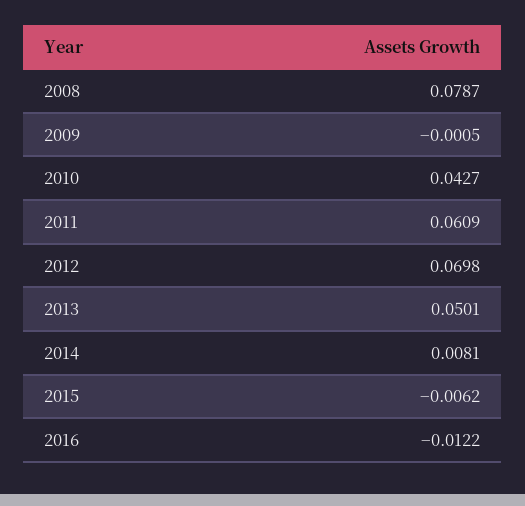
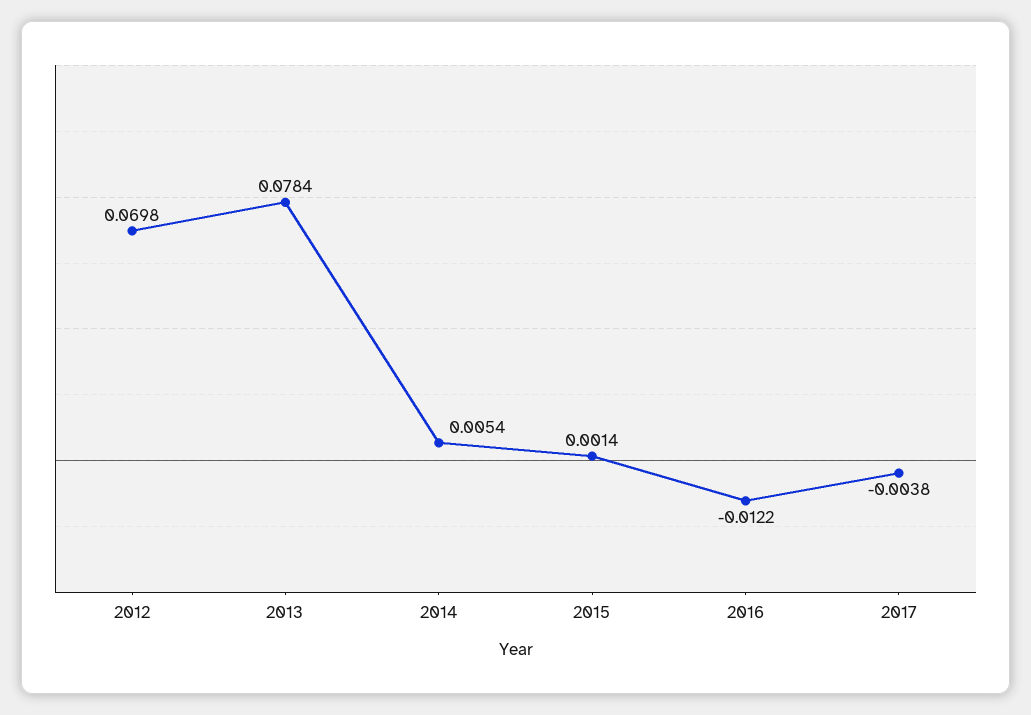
2008: 0.0787 -> none
2009: -0.0005 -> none
2010: 0.0427 -> none
2011: 0.0609 -> none
2013: 0.0501 -> 0.0784
2014: 0.0081 -> 0.0054
2015: -0.0062 -> 0.0014
2017: none -> -0.0038

